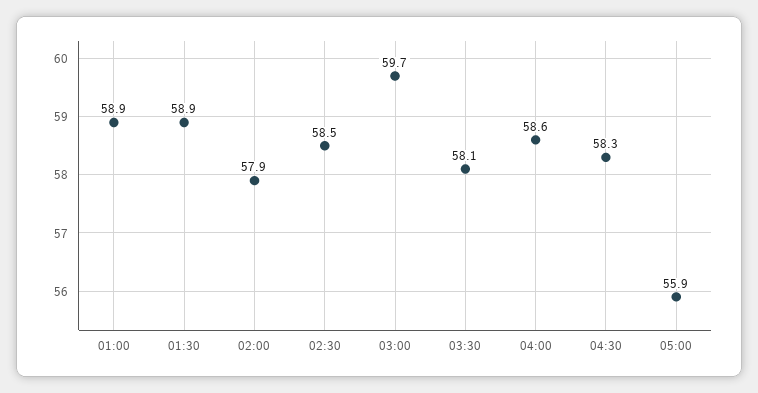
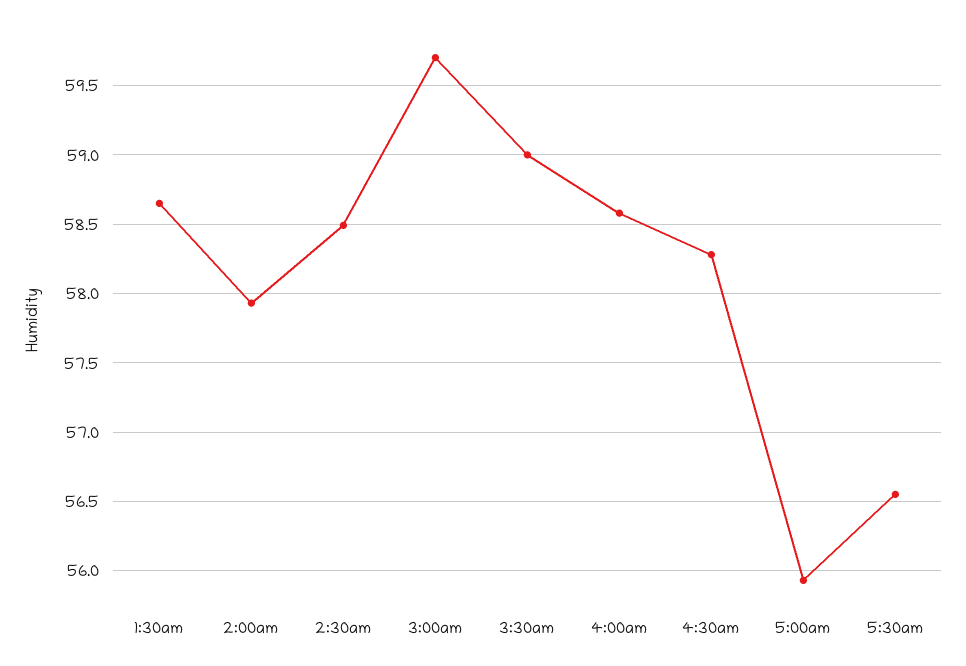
01:00: 58.9 -> none
01:30: 58.9 -> 58.65
03:30: 58.1 -> 59
5:30am: none -> 56.55

